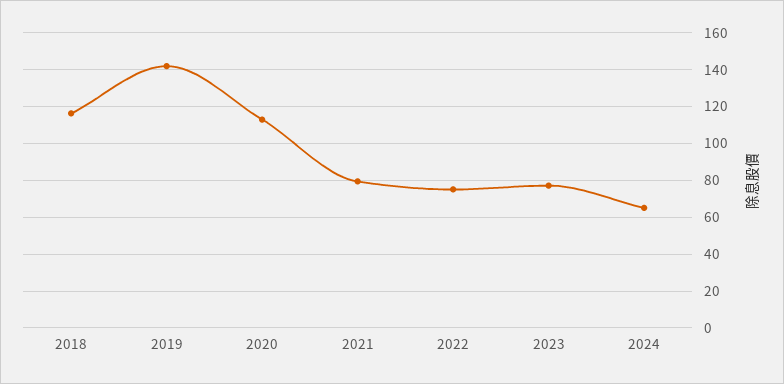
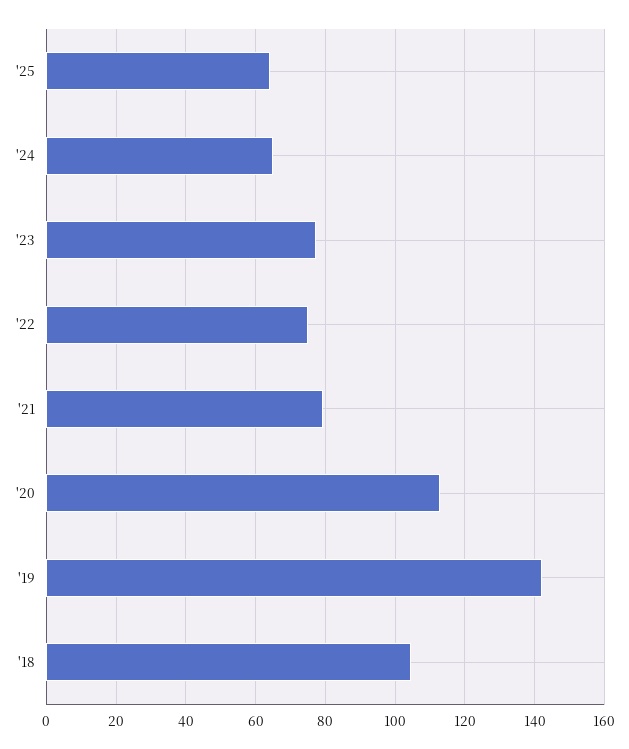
2018: 115 -> 104
'25: none -> 64

